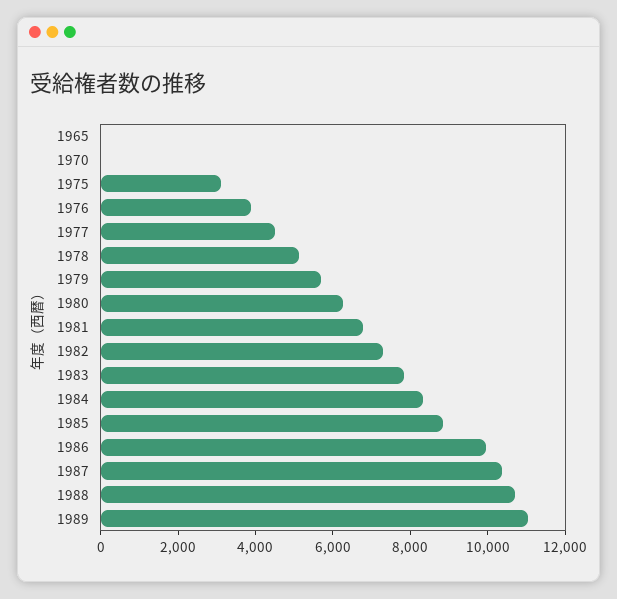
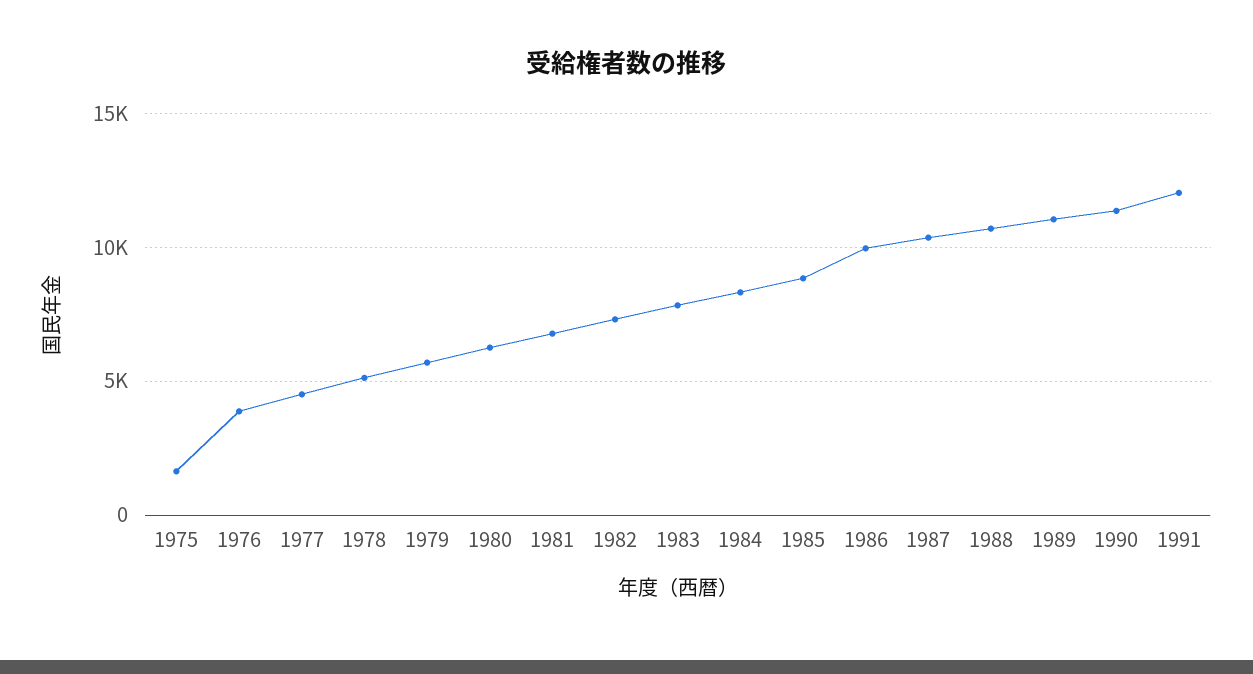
1965: 0 -> none
1970: 0 -> none
1975: 3000 -> 1500
1990: none -> 11500
1991: none -> 12000

